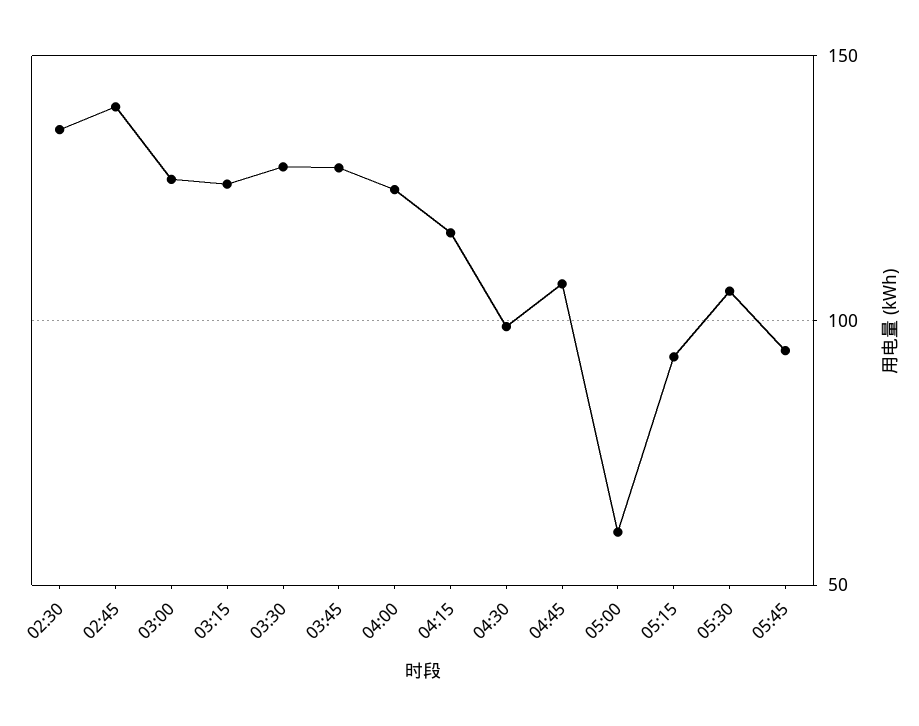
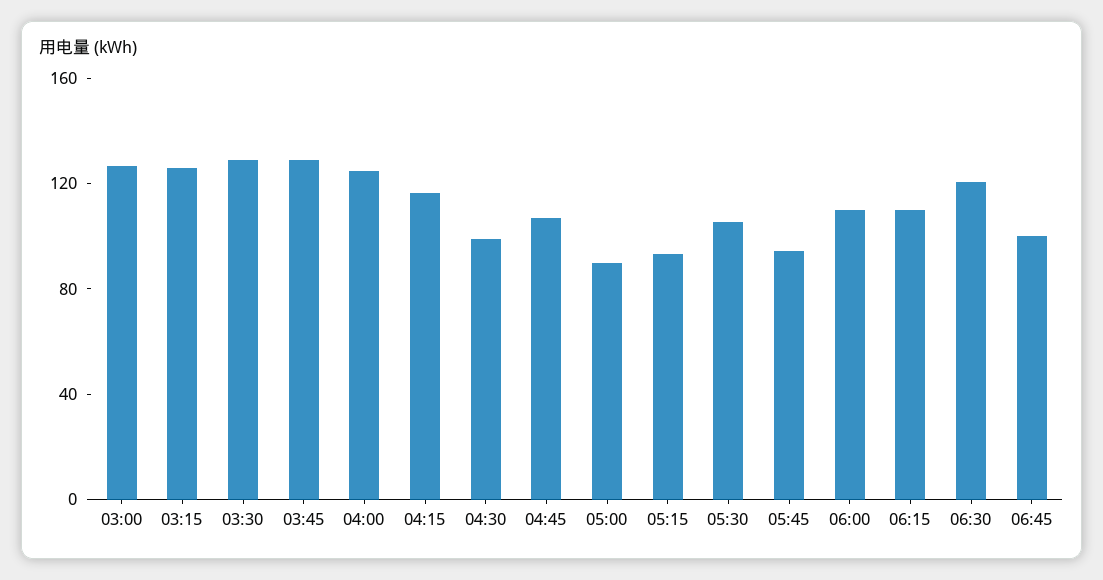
02:30: 135 -> none
02:45: 140 -> none
05:00: 60 -> 90
06:00: none -> 110
06:15: none -> 110
06:30: none -> 120
06:45: none -> 100

